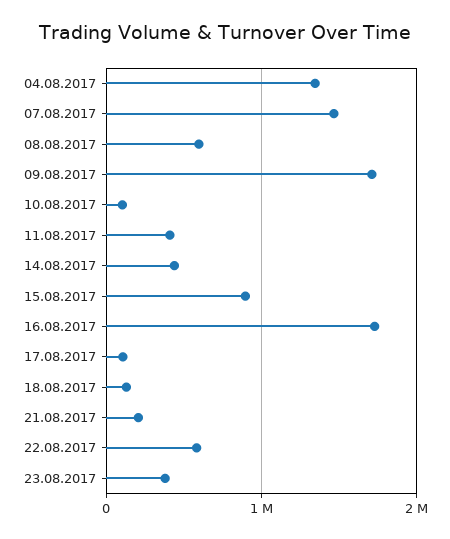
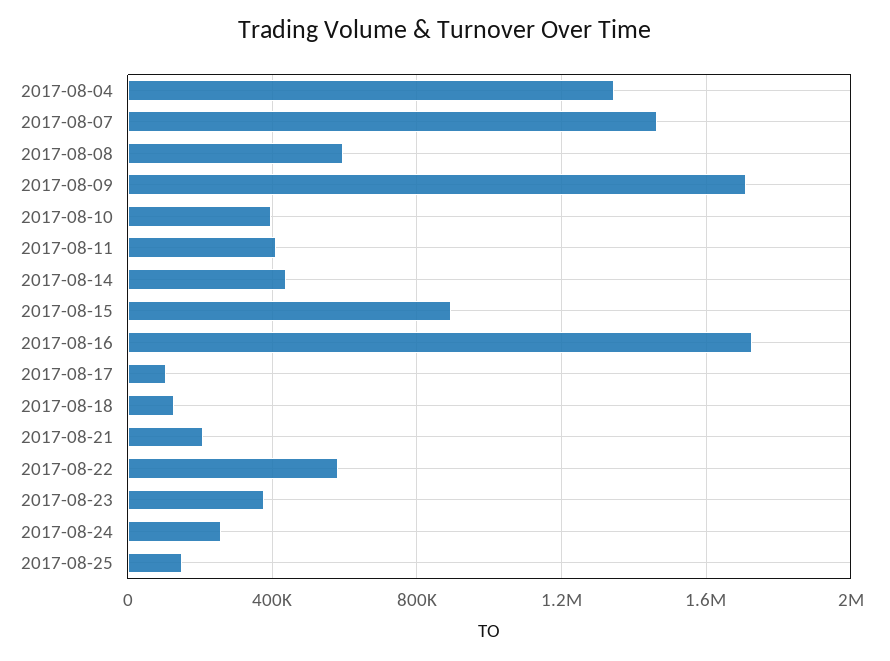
10.08.2017: 100000 -> 400000
2017-08-24: none -> 250000
2017-08-25: none -> 150000

